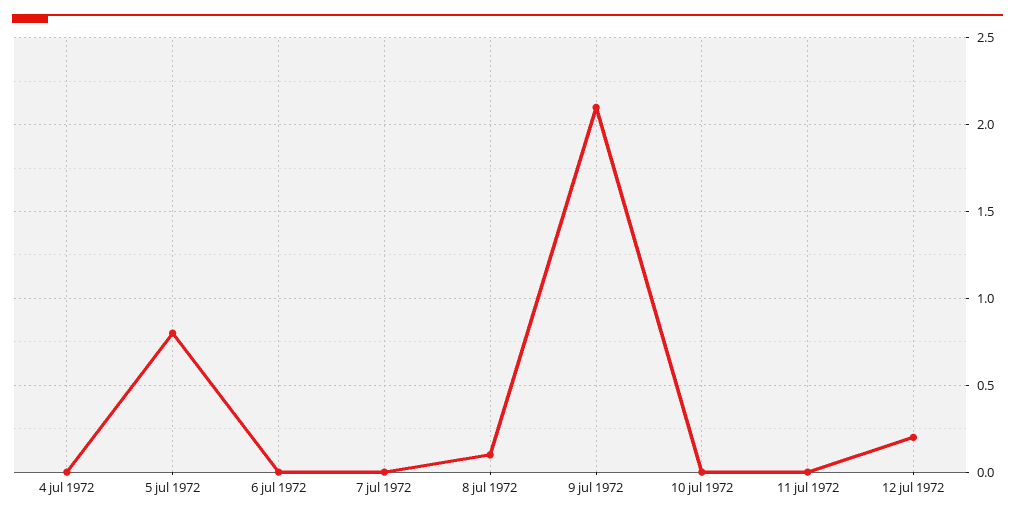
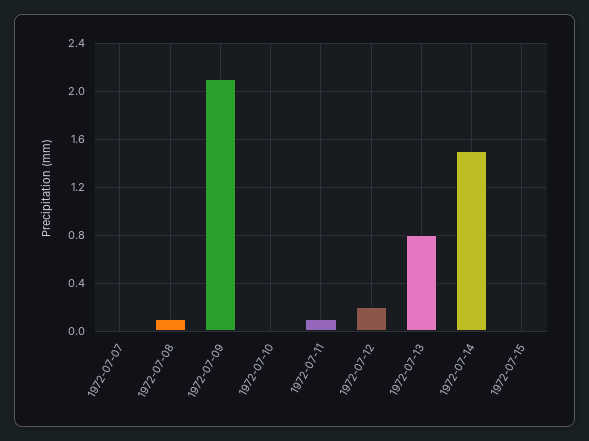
4 jul 1972: 0 -> none
5 jul 1972: 0.8 -> none
6 jul 1972: 0 -> none
11 jul 1972: 0 -> 0.1
1972-07-13: none -> 0.8
1972-07-14: none -> 1.5
1972-07-15: none -> 0

